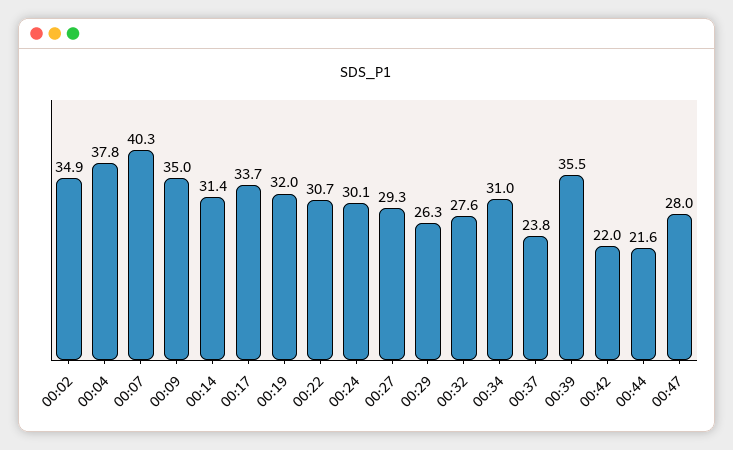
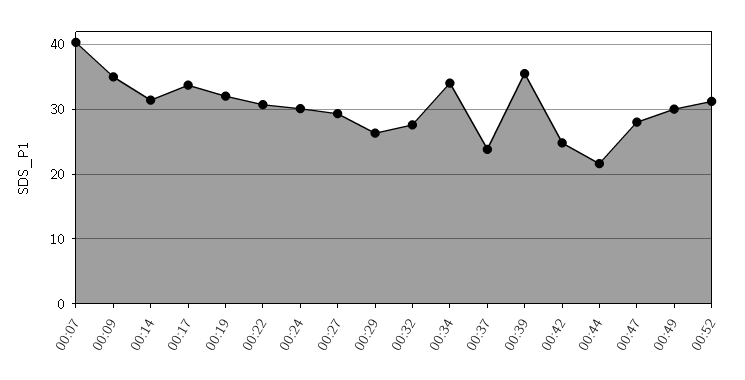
00:02: 34.9 -> none
00:04: 37.8 -> none
00:34: 31 -> 34
00:42: 22 -> 25
00:49: none -> 30
00:52: none -> 31

